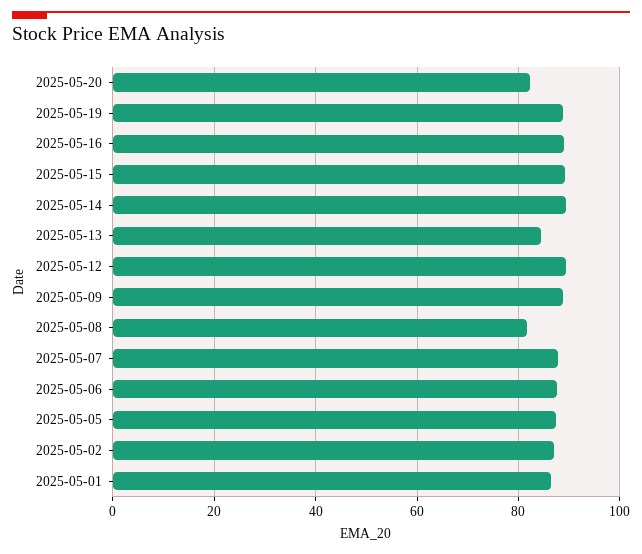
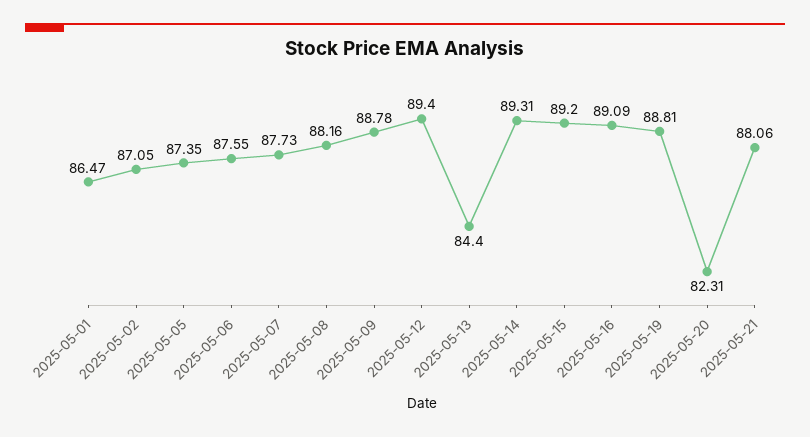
2025-05-08: 82 -> 88.16
2025-05-21: none -> 88.06

